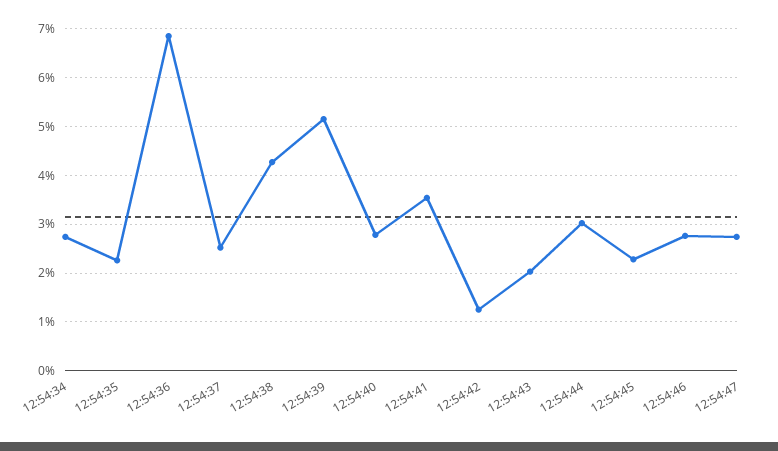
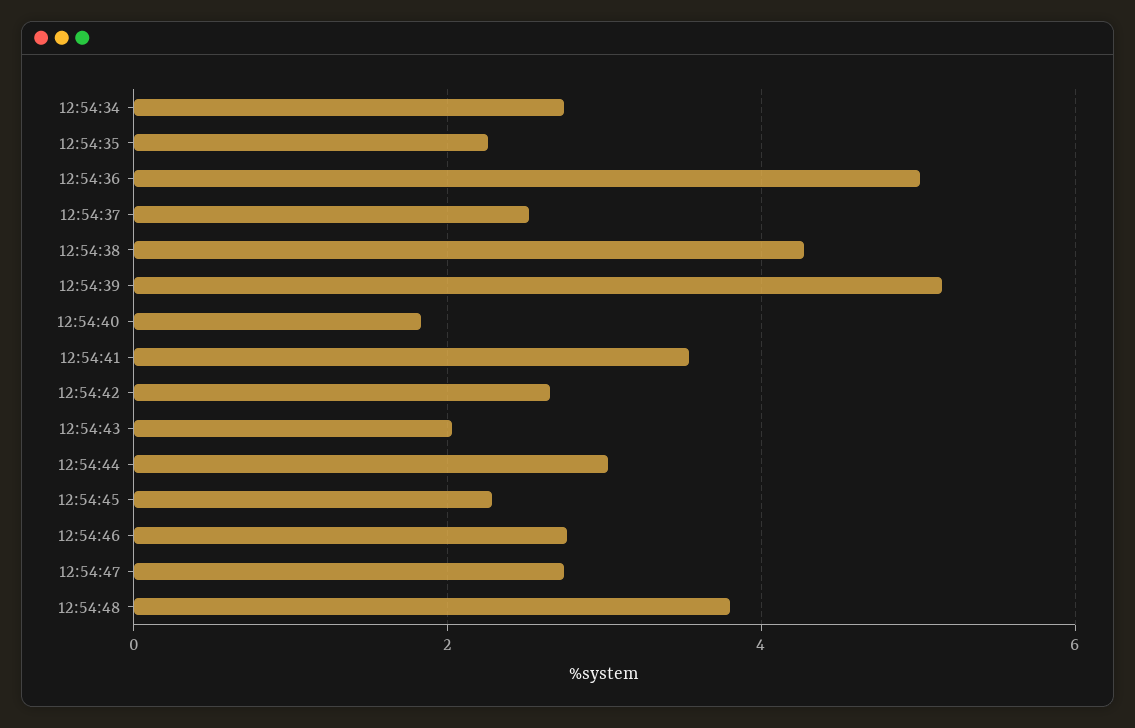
12:54:36: 6.8 -> 5
12:54:40: 2.8 -> 1.8
12:54:42: 1.2 -> 2.6
12:54:48: none -> 3.8

